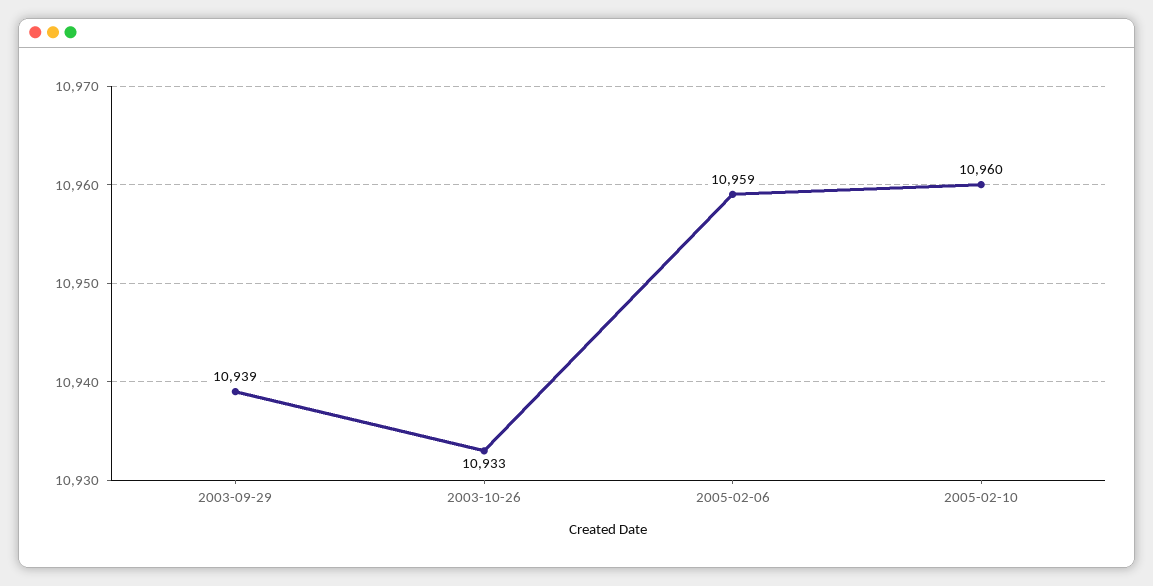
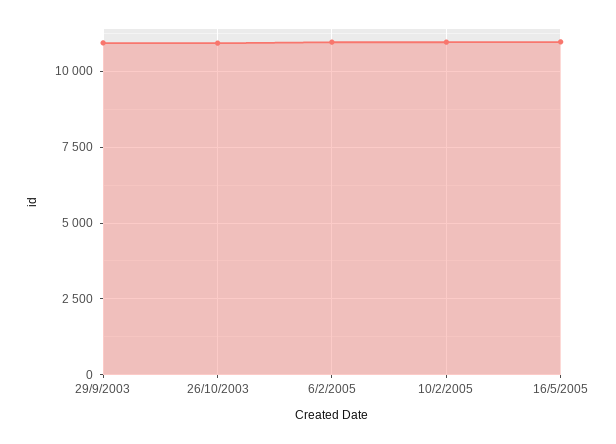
16/5/2005: none -> 11000

